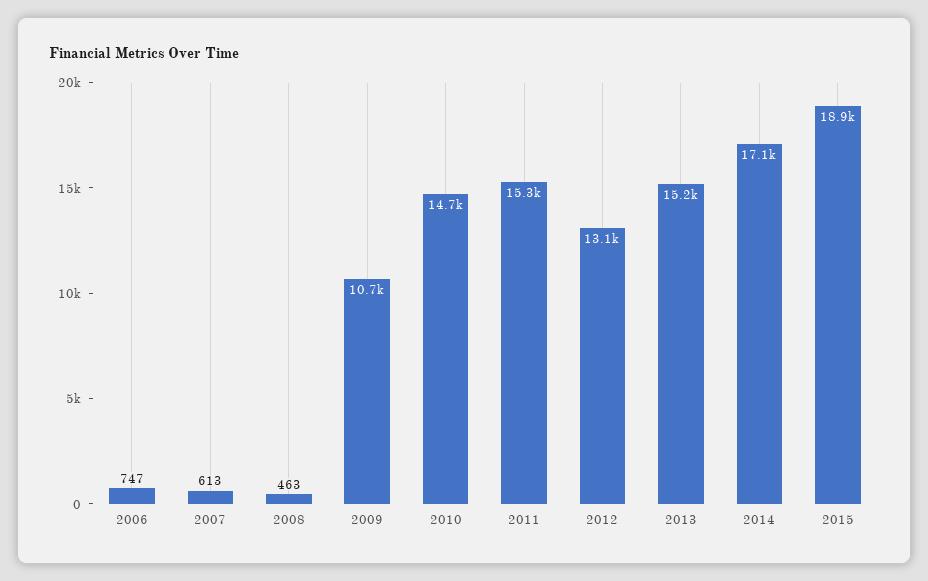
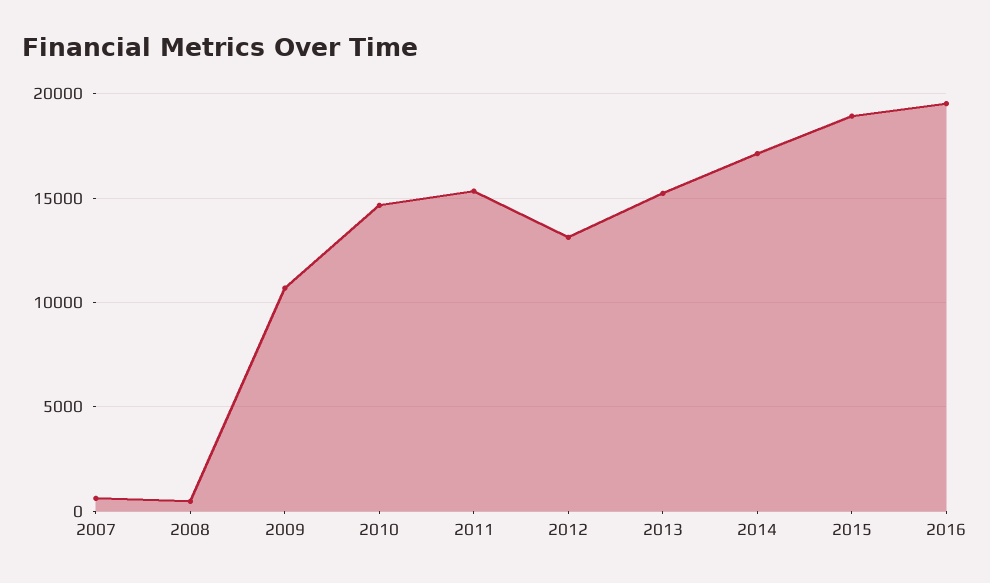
2006: 747 -> none
2016: none -> 19500

